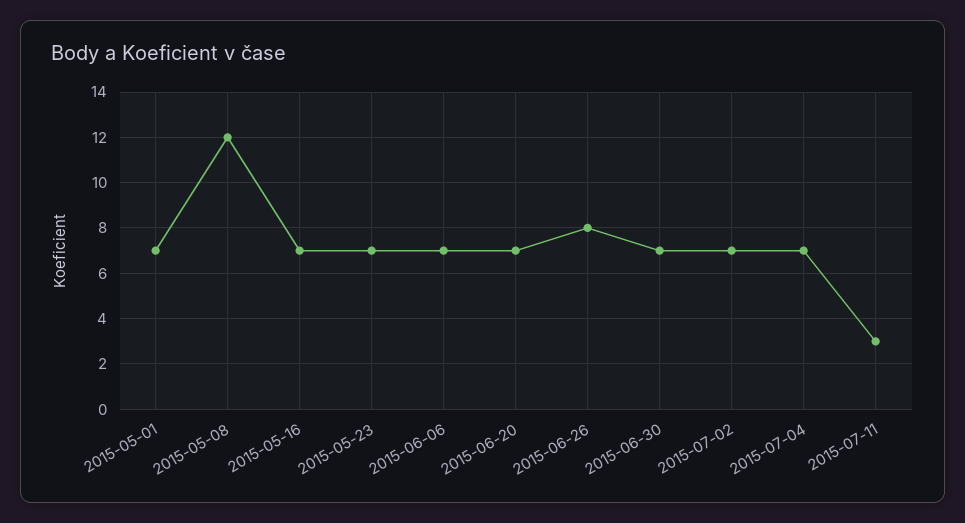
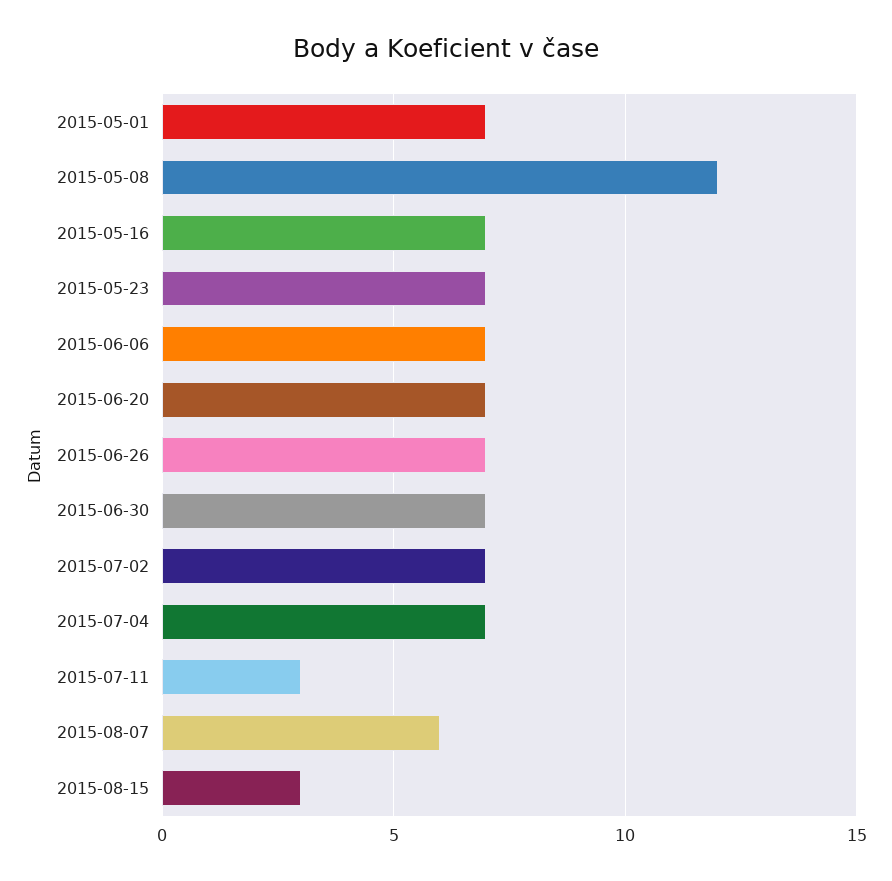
2015-06-26: 8 -> 7
2015-08-07: none -> 6
2015-08-15: none -> 3

